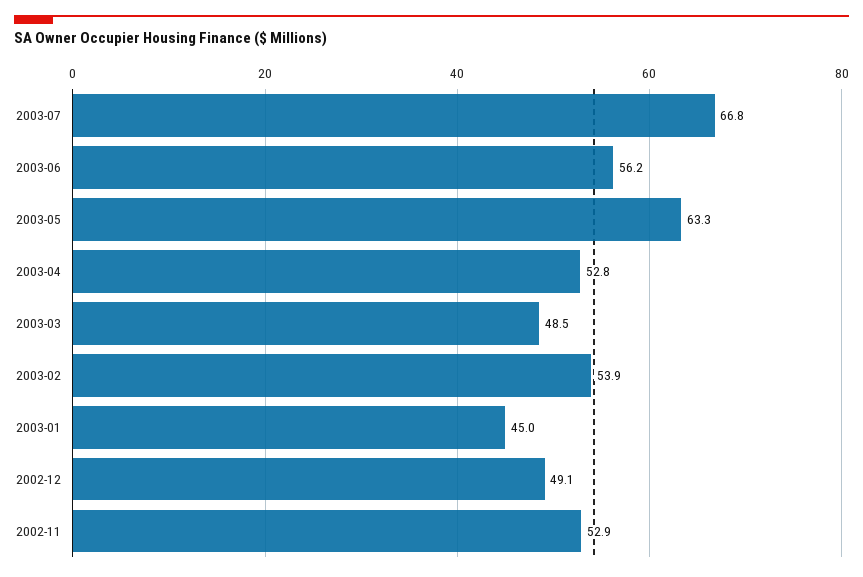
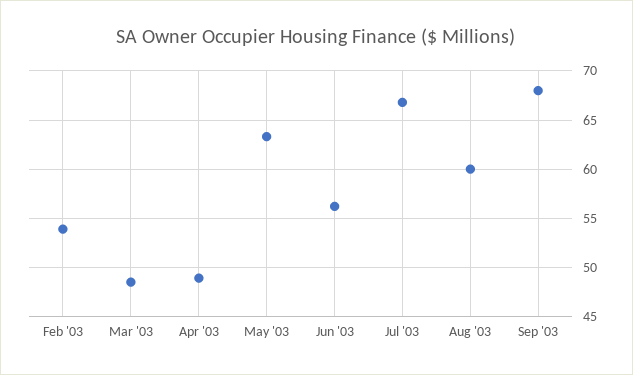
2003-04: 52.8 -> 49
2003-01: 45 -> none
2002-12: 49.1 -> none
2002-11: 52.9 -> none
Aug '03: none -> 60
Sep '03: none -> 68

